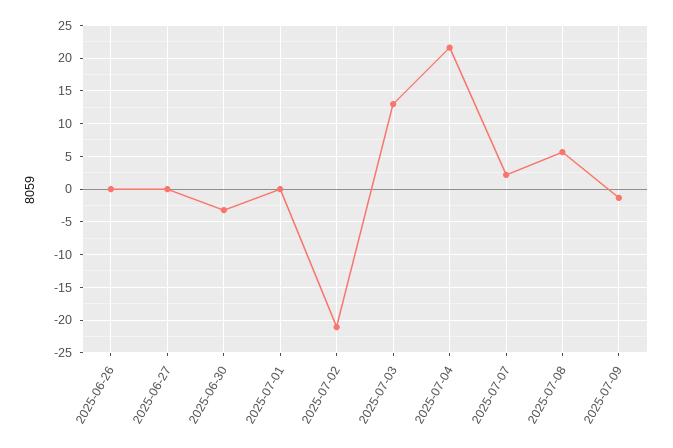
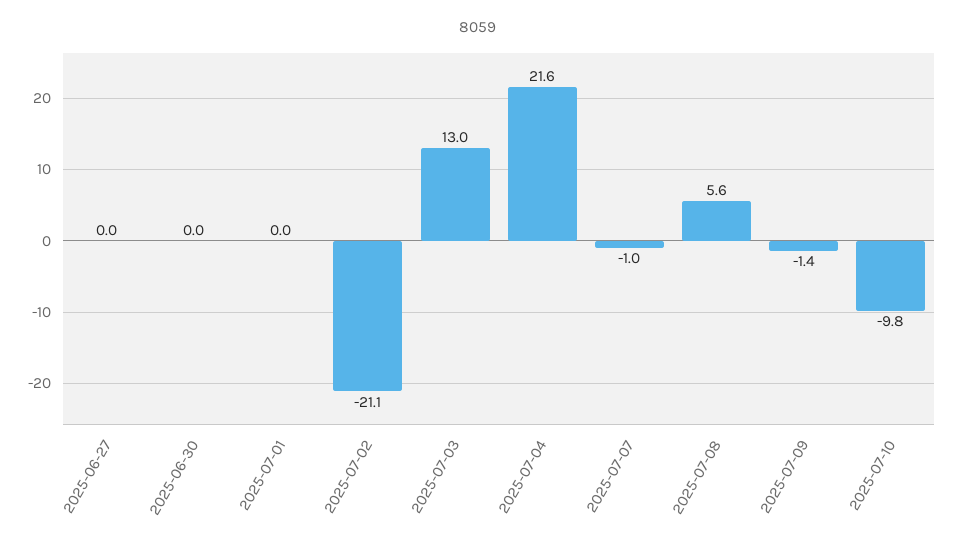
2025-06-26: 0 -> none
2025-06-30: -3 -> 0
2025-07-07: 2 -> -1
2025-07-10: none -> -9.8

